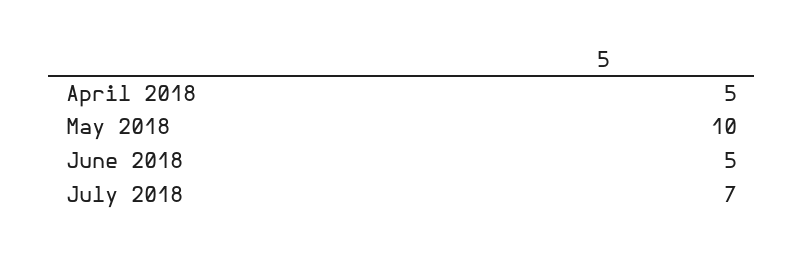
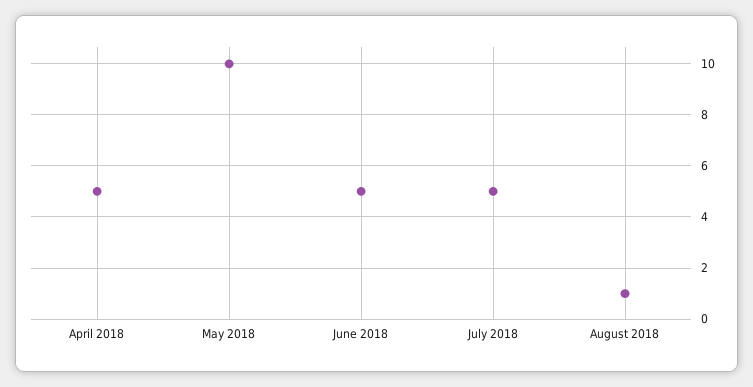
July 2018: 7 -> 5
August 2018: none -> 1

